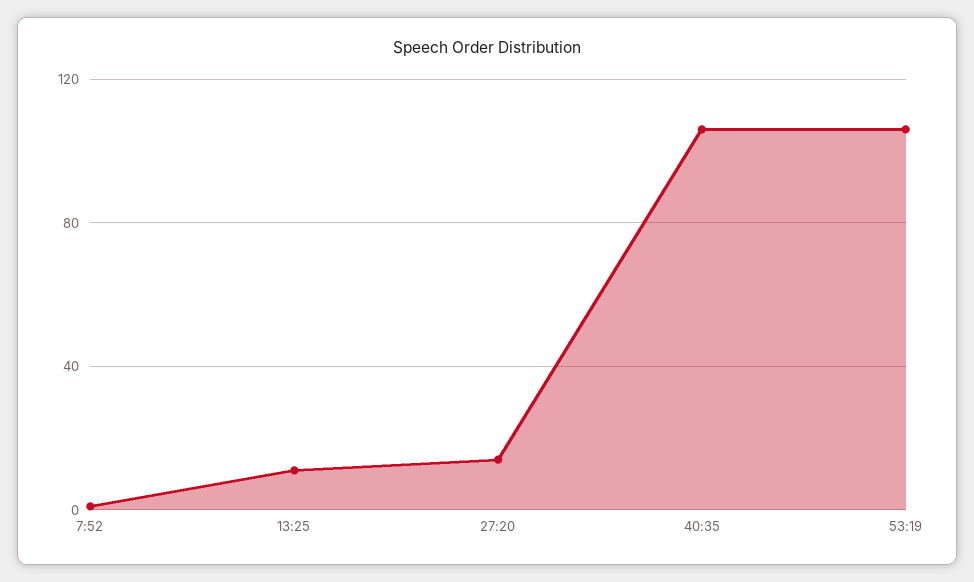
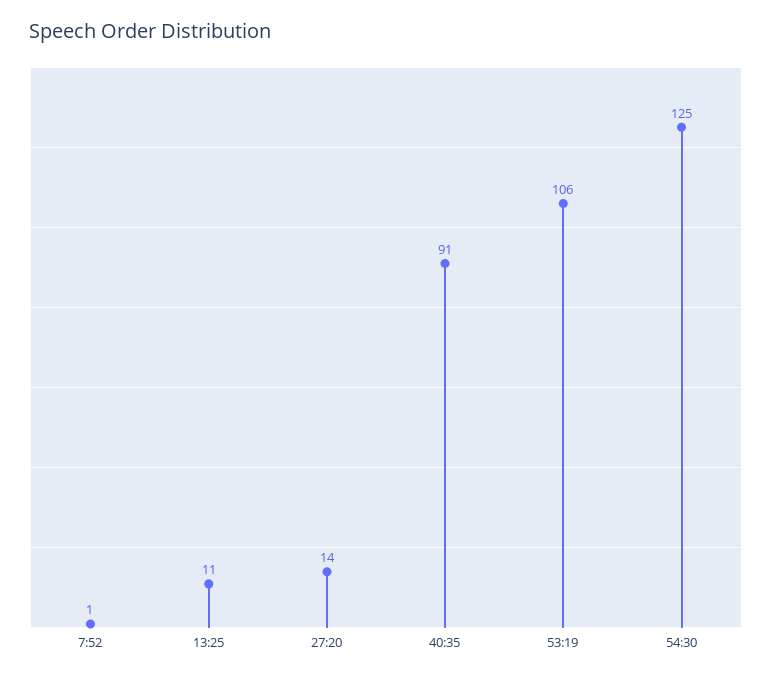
40:35: 105 -> 91
54:30: none -> 125

